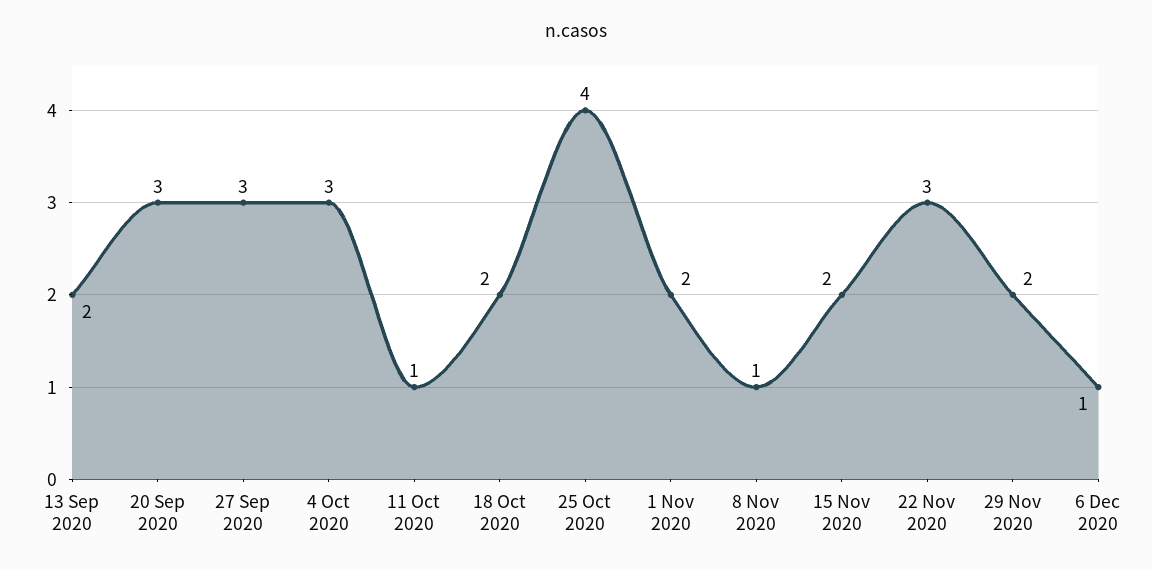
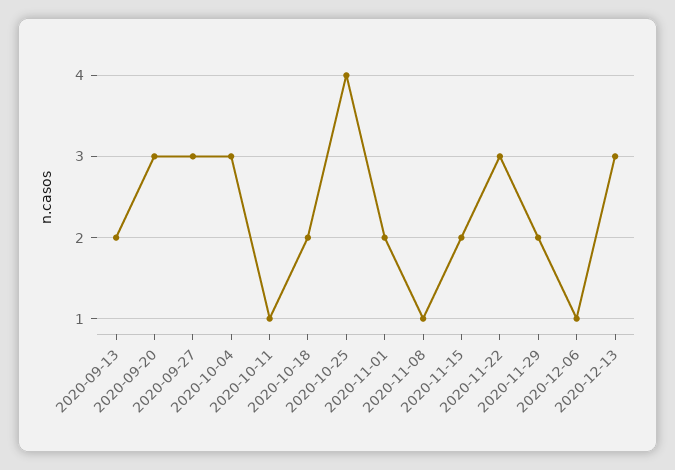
2020-12-13: none -> 3

